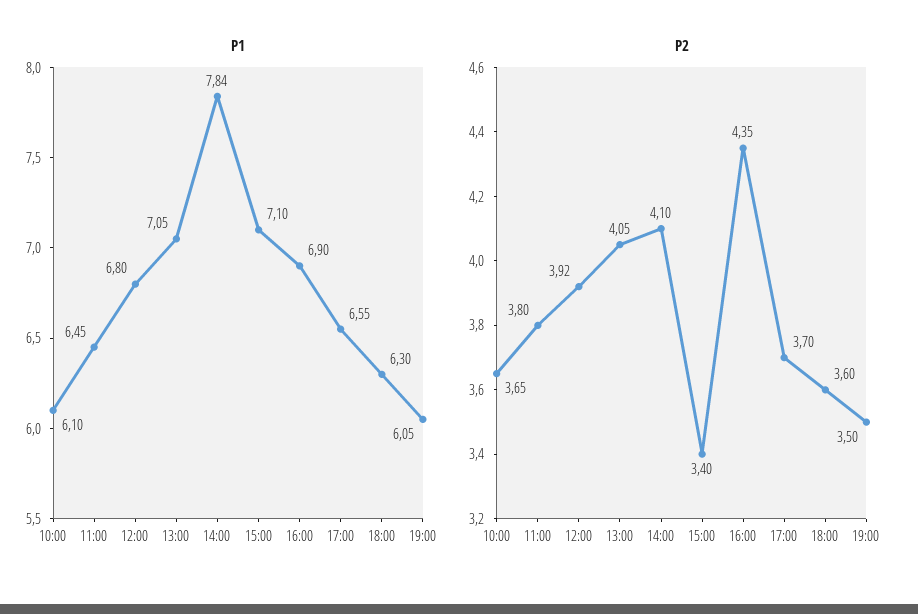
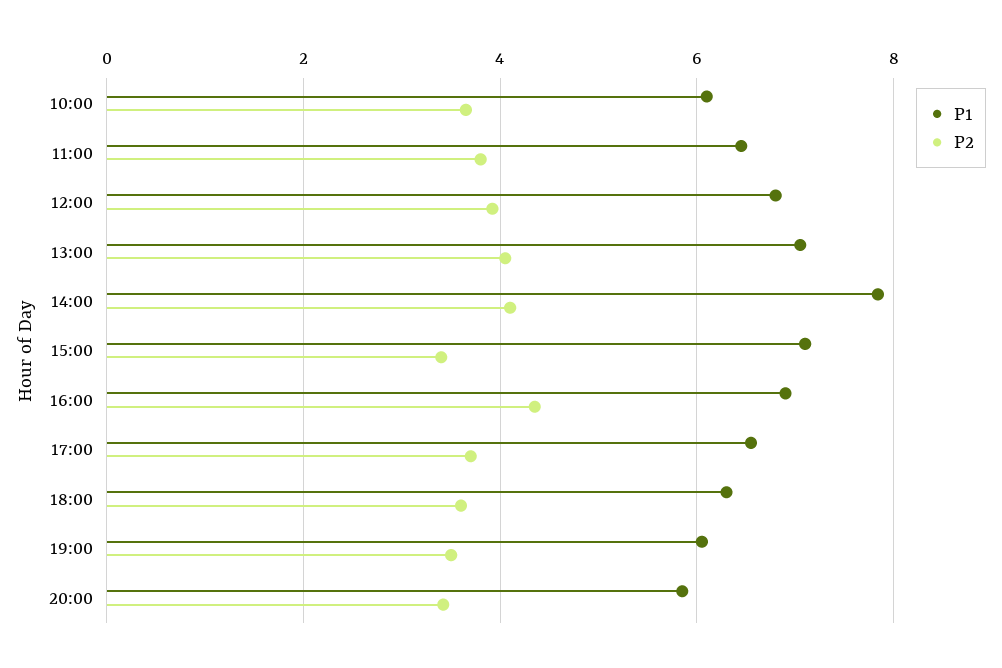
P1, 20:00: none -> 5.8
P2, 20:00: none -> 3.4

